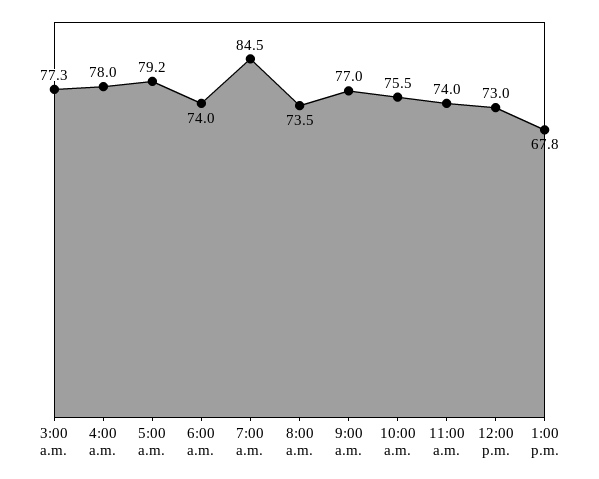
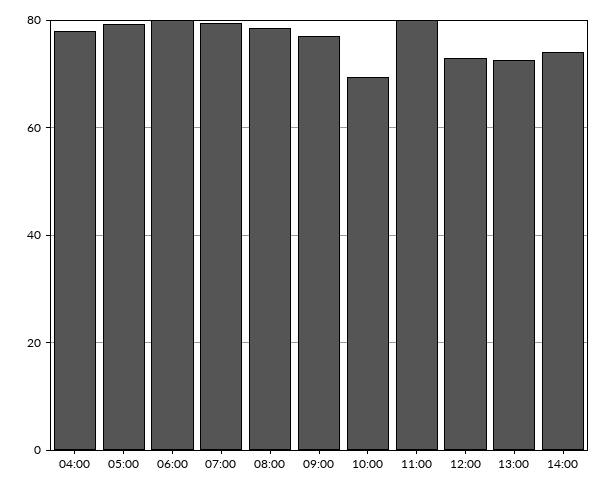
3:00 a.m.: 77.3 -> none
6:00 a.m.: 74 -> 80
7:00 a.m.: 84.5 -> 80
8:00 a.m.: 73.5 -> 78
10:00 a.m.: 75.5 -> 70
11:00 a.m.: 74 -> 80
1:00 p.m.: 67.8 -> 72
14:00: none -> 74

